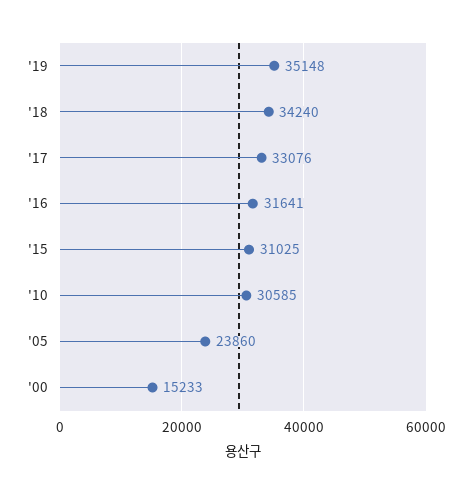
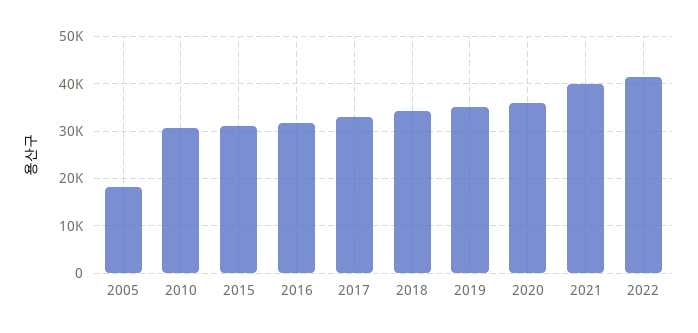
'05: 23860 -> 18000
'00: 15233 -> none
2020: none -> 36000
2021: none -> 40000
2022: none -> 42000

